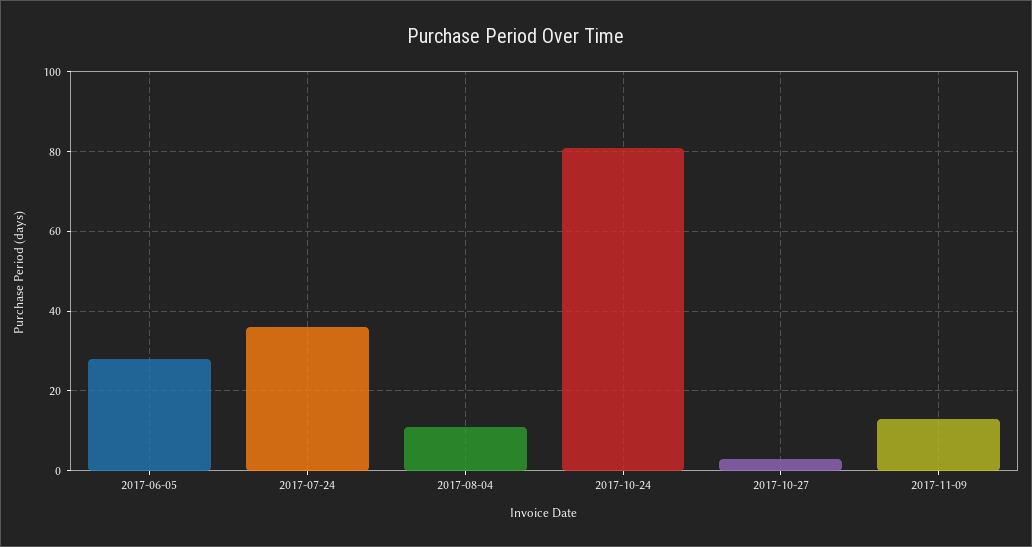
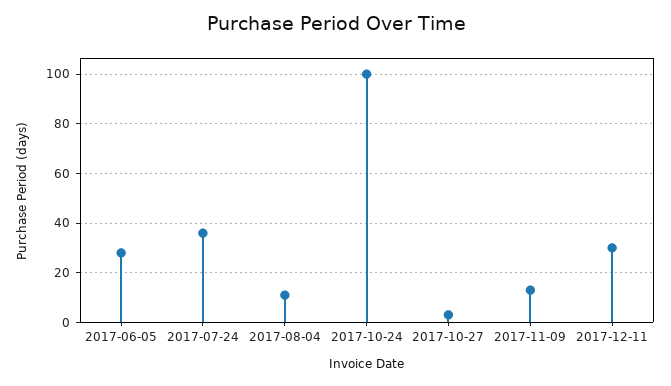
2017-10-24: 80 -> 100
2017-12-11: none -> 30

